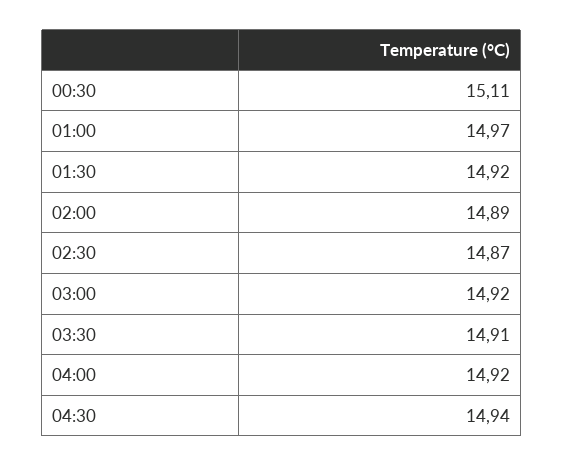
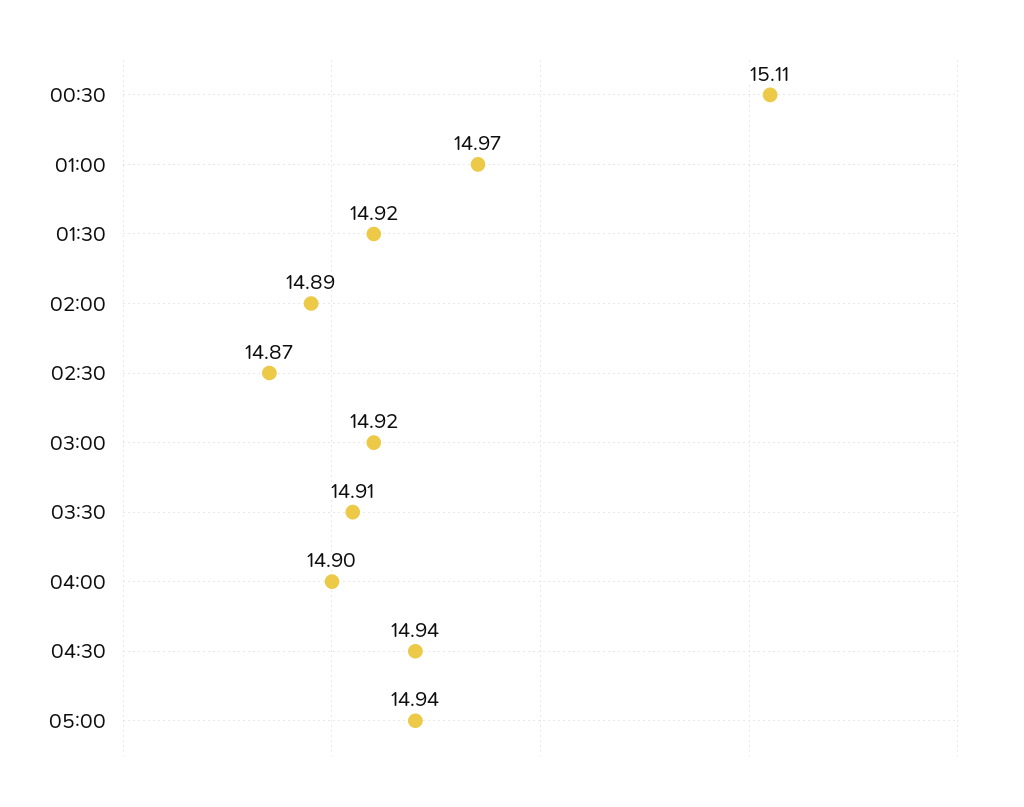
04:00: 14.92 -> 14.9
05:00: none -> 14.94

